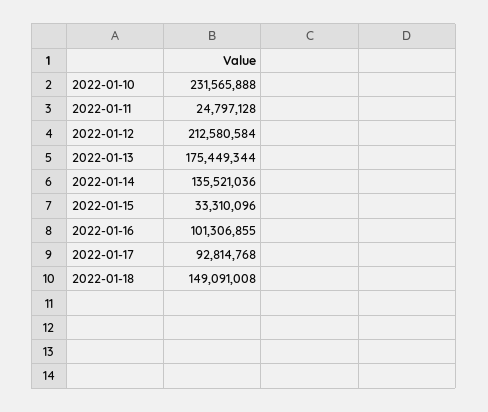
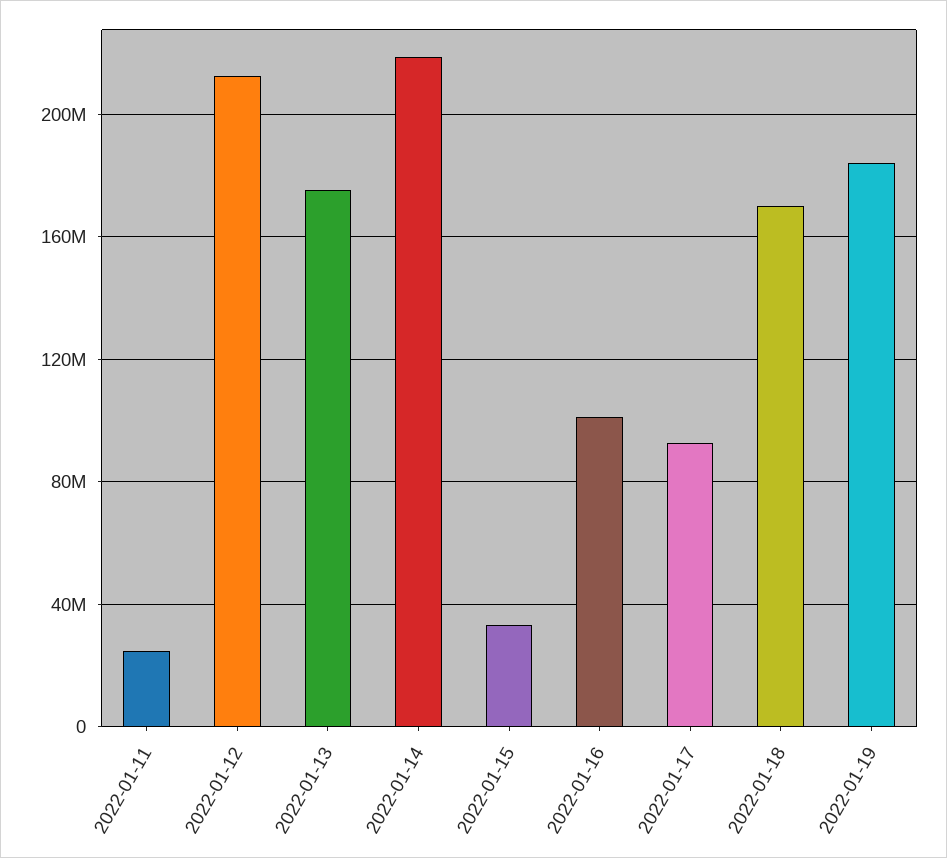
2022-01-10: 231565888 -> none
2022-01-14: 135521036 -> 220000000
2022-01-18: 149091008 -> 170000000
2022-01-19: none -> 185000000

